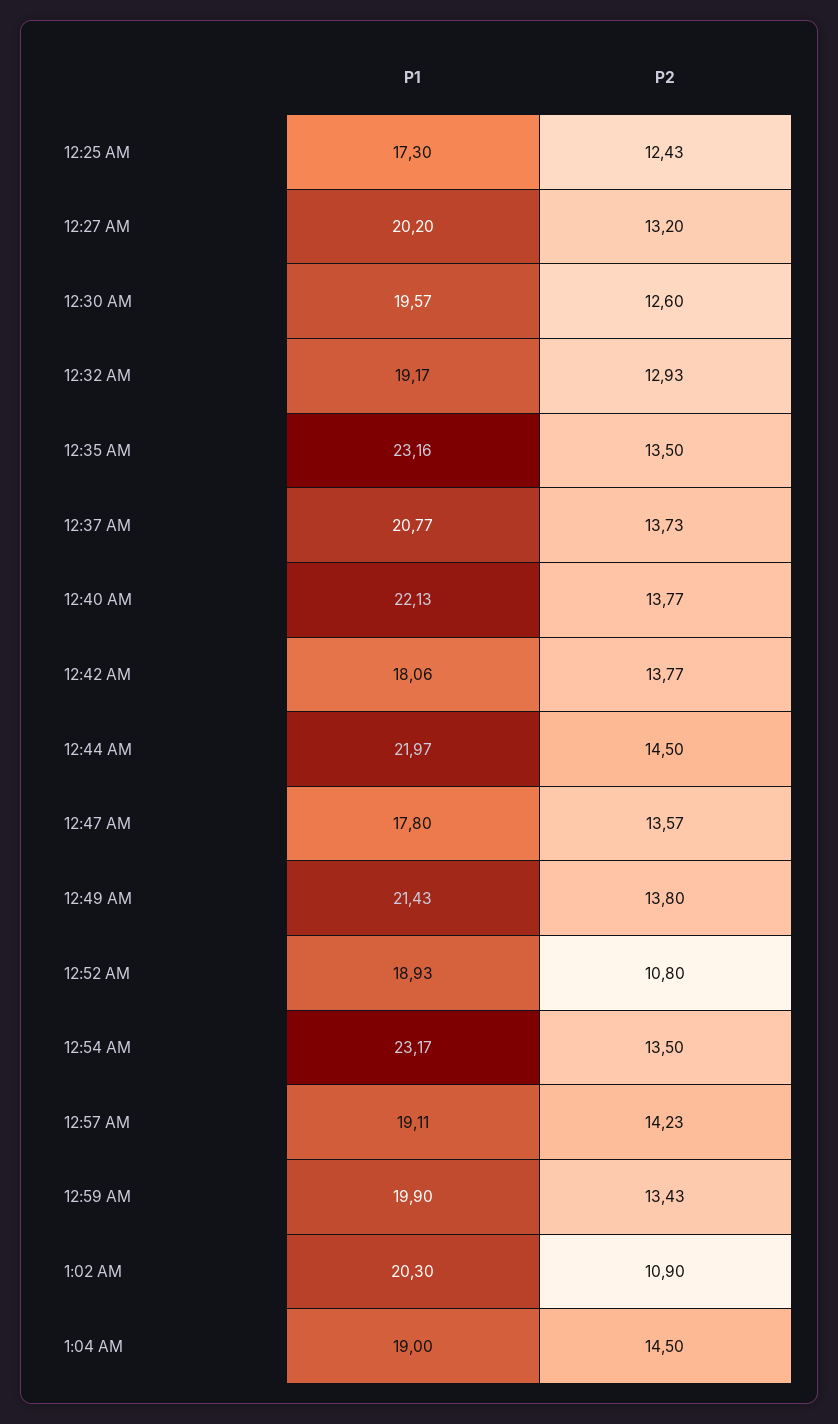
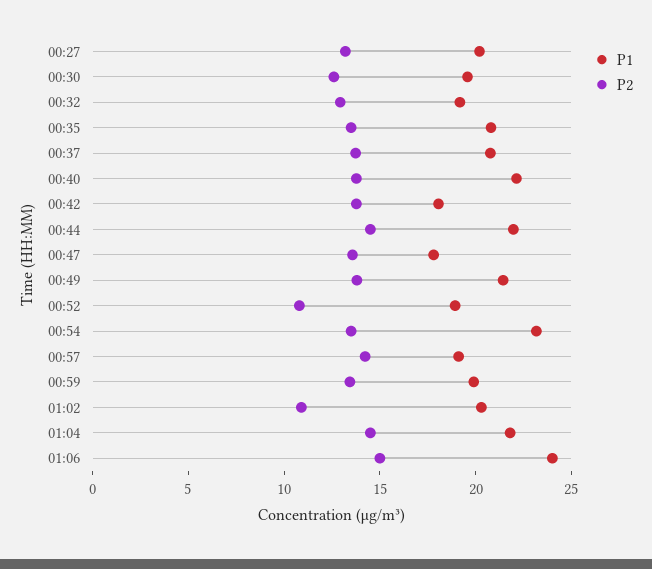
P1, 12:25 AM: 17.3 -> none
P2, 12:25 AM: 12.43 -> none
P1, 12:35 AM: 23.16 -> 21
P1, 1:04 AM: 19 -> 22
P1, 01:06: none -> 24
P2, 01:06: none -> 15

